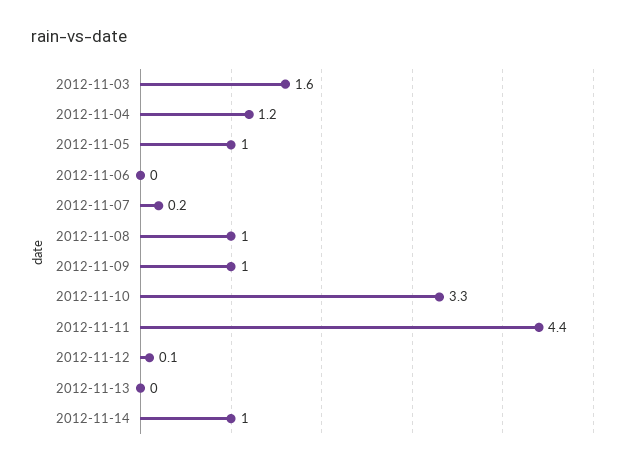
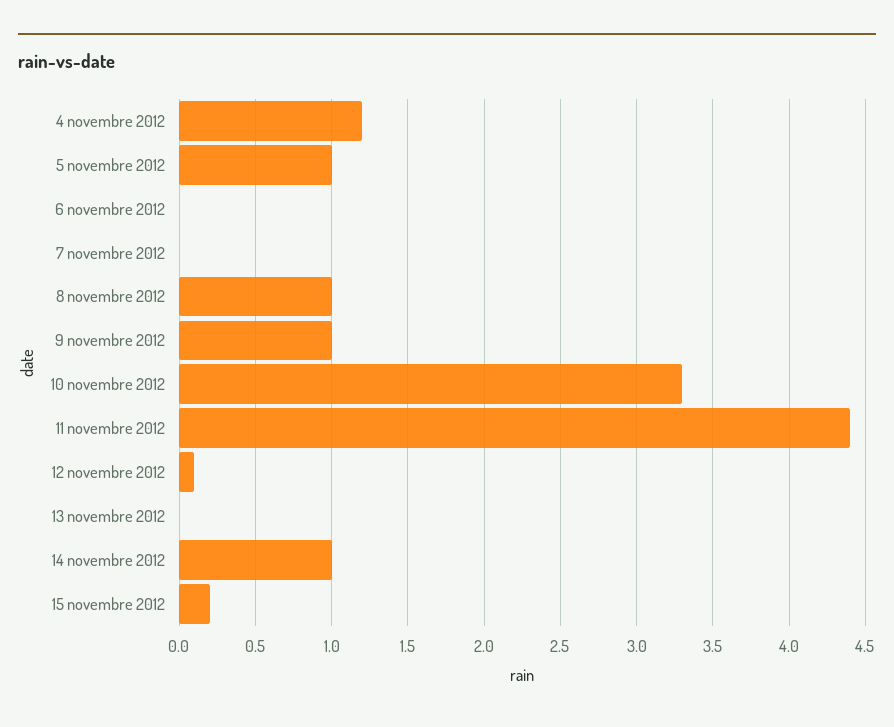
2012-11-03: 1.6 -> none
2012-11-07: 0.2 -> 0
15 novembre 2012: none -> 0.2

